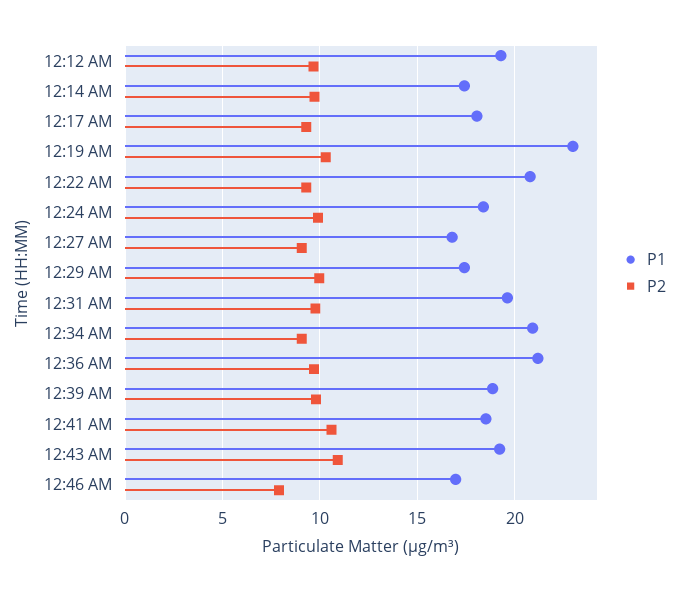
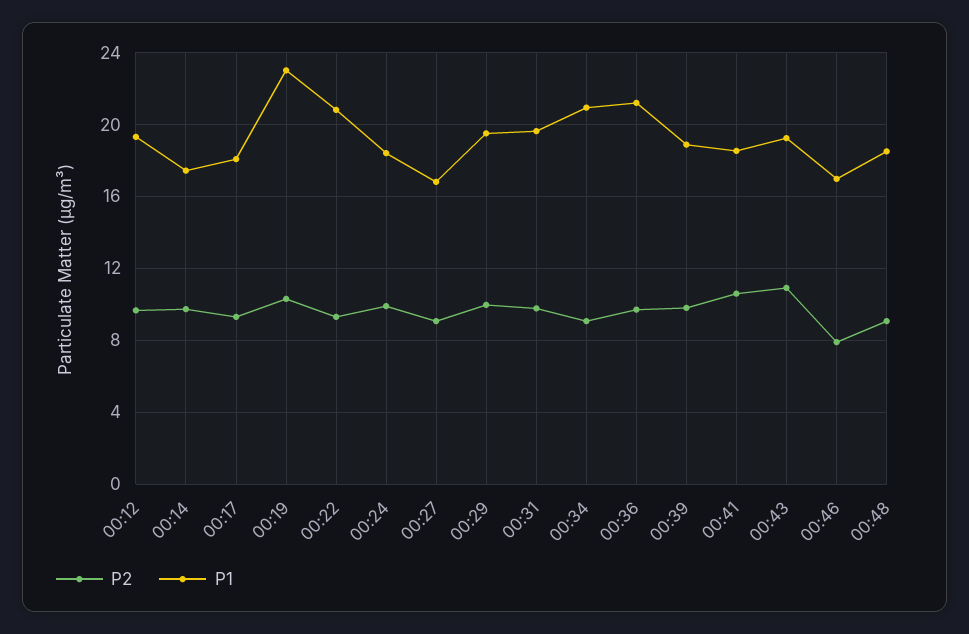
P1, 12:29 AM: 17.5 -> 19.5
P2, 00:48: none -> 9
P1, 00:48: none -> 18.5

